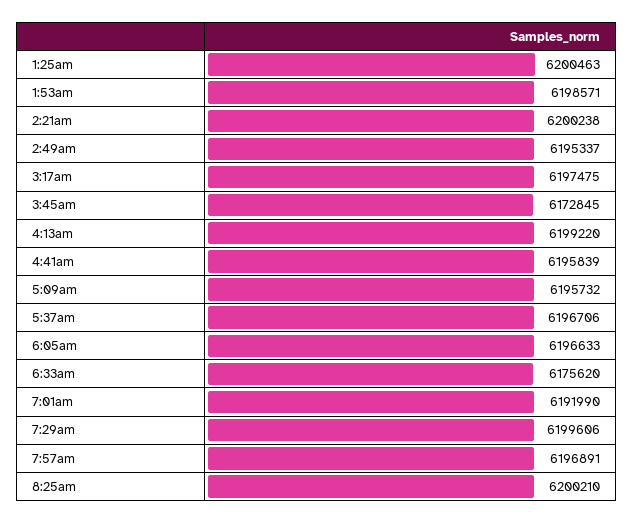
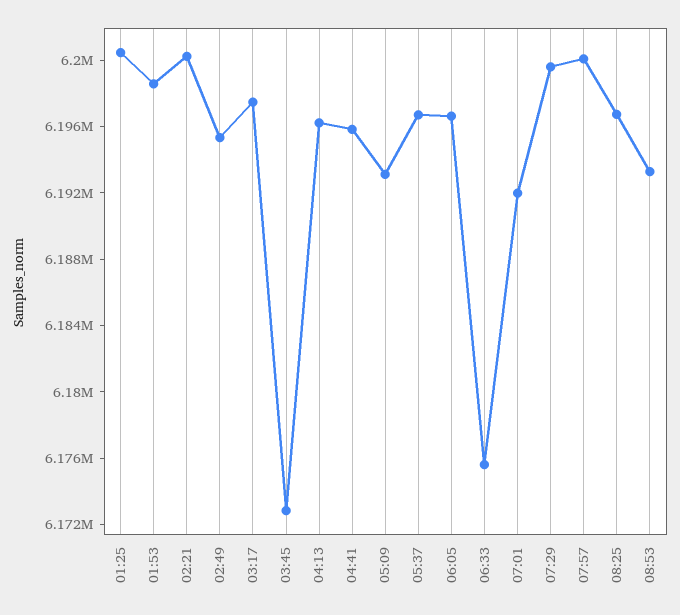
4:13am: 6199220 -> 6196000
5:09am: 6195732 -> 6193000
7:57am: 6196891 -> 6200000
8:25am: 6200210 -> 6197000
08:53: none -> 6193000

